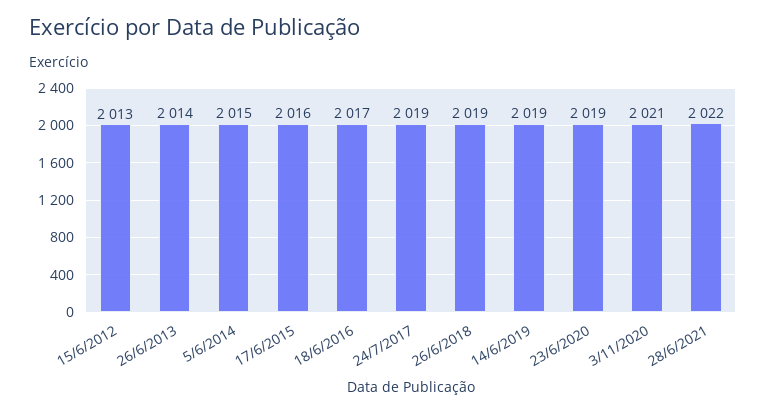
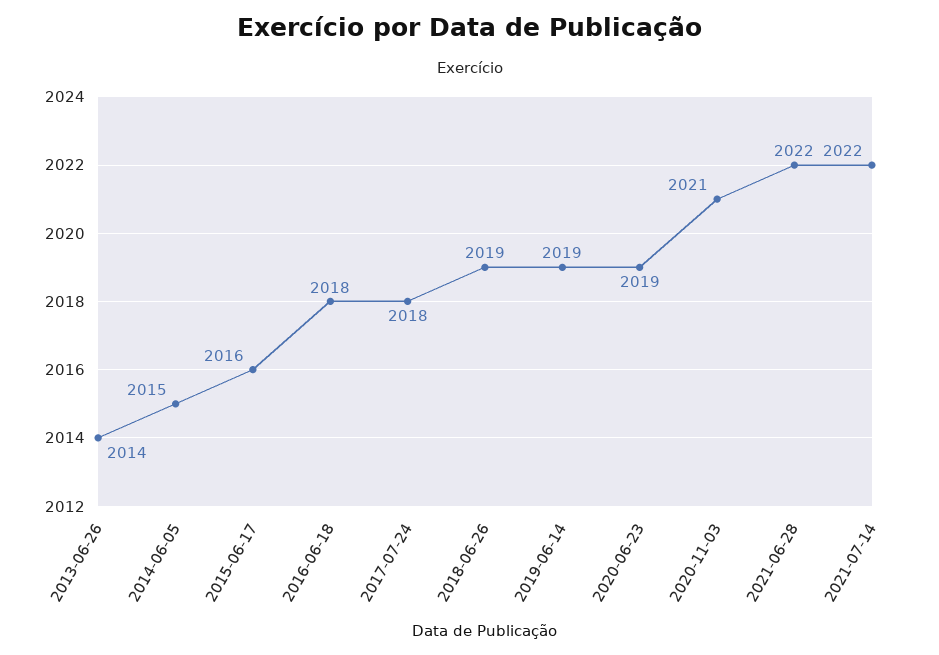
15/6/2012: 2013 -> none
18/6/2016: 2017 -> 2018
24/7/2017: 2019 -> 2018
2021-07-14: none -> 2022

